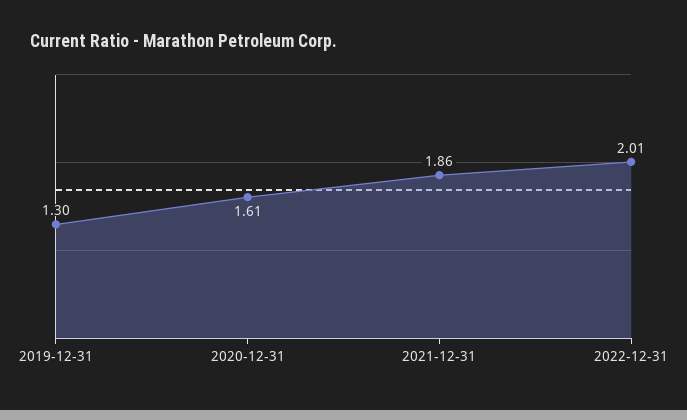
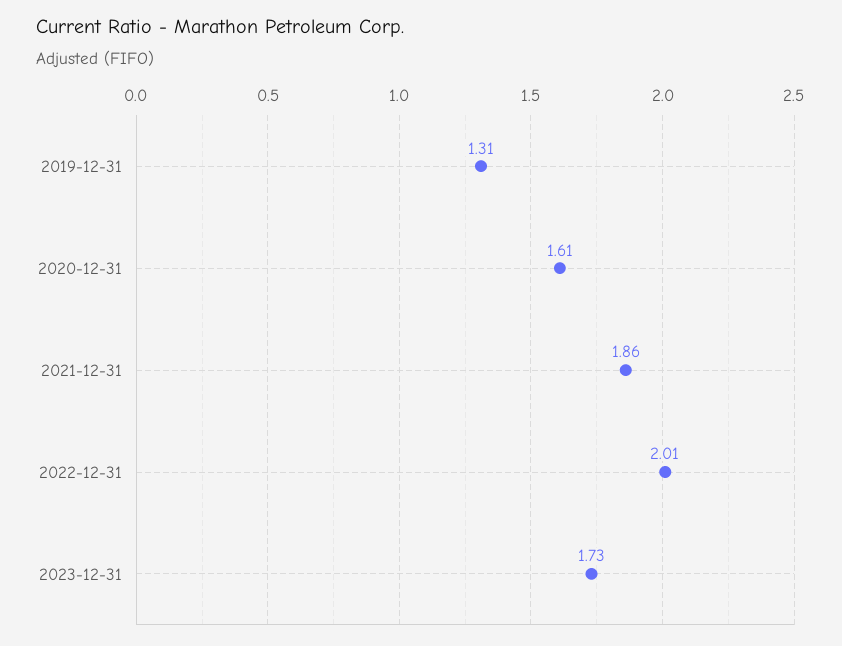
2019-12-31: 1.3 -> 1.31
2023-12-31: none -> 1.73

